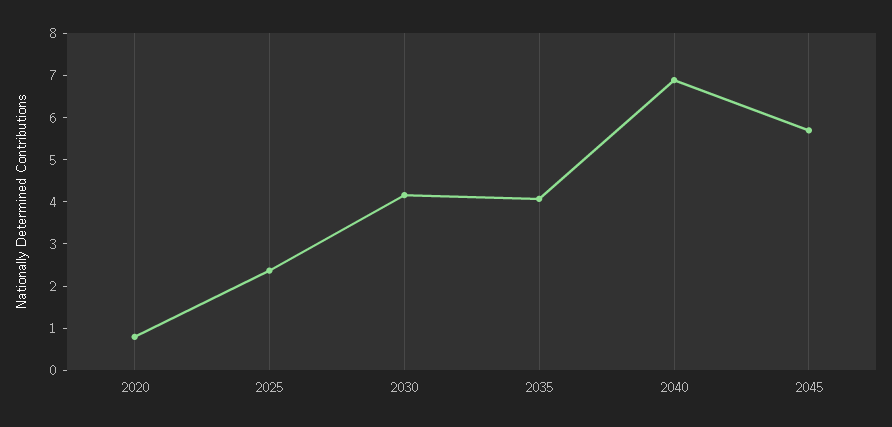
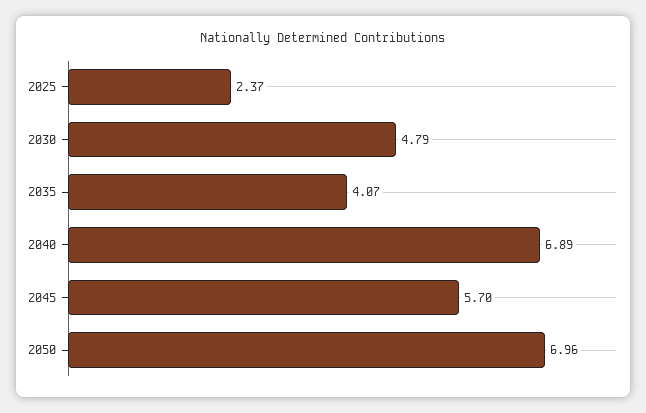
2020: 0.8 -> none
2030: 4.2 -> 4.79
2050: none -> 6.96

